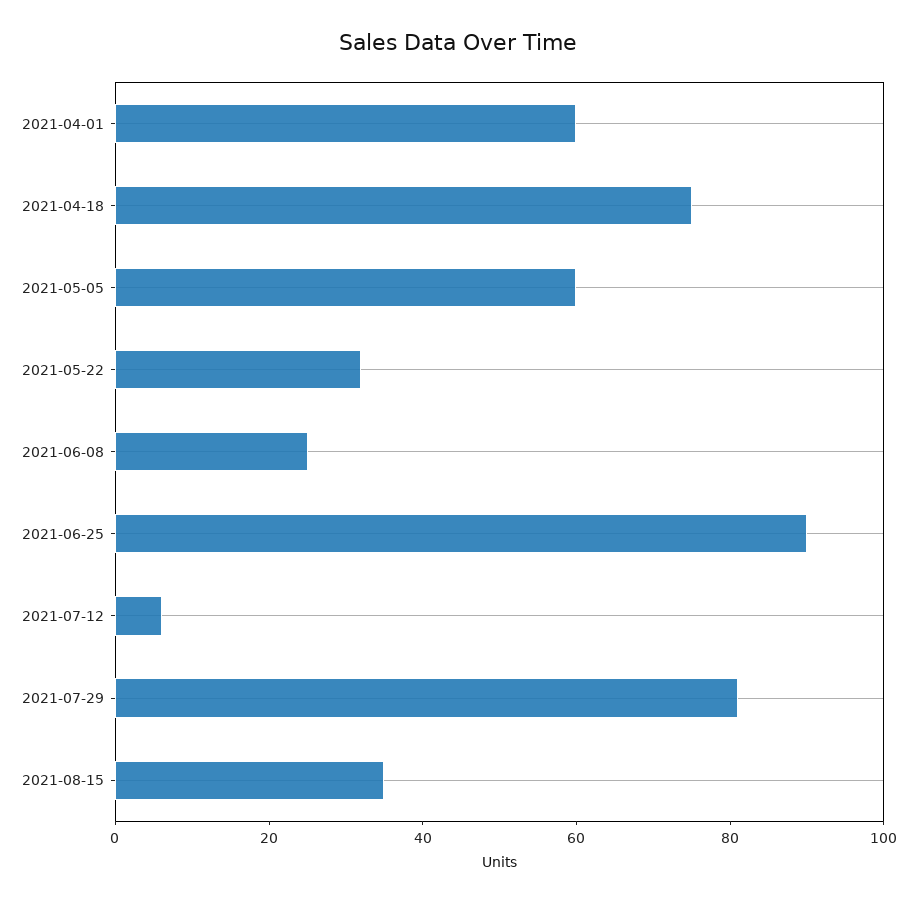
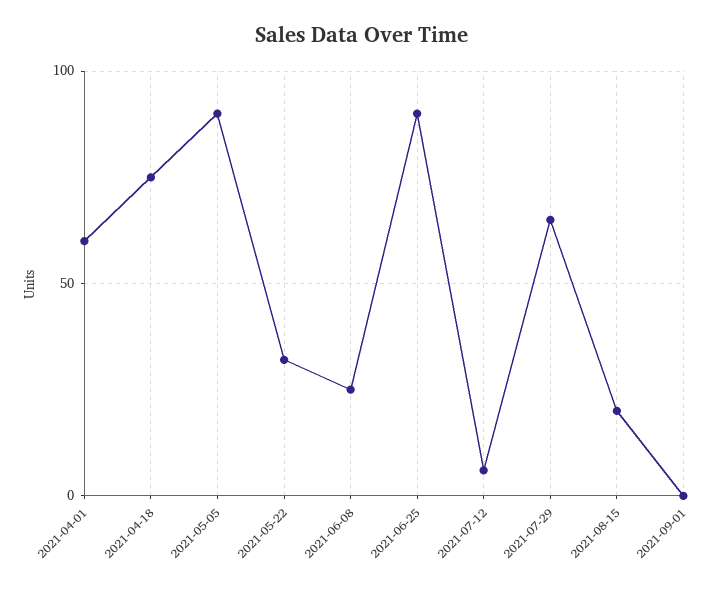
2021-05-05: 60 -> 90
2021-07-29: 80 -> 65
2021-08-15: 35 -> 20
2021-09-01: none -> 0

